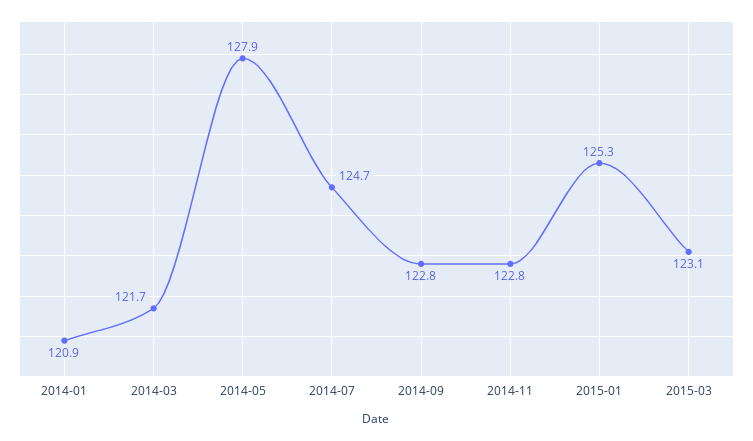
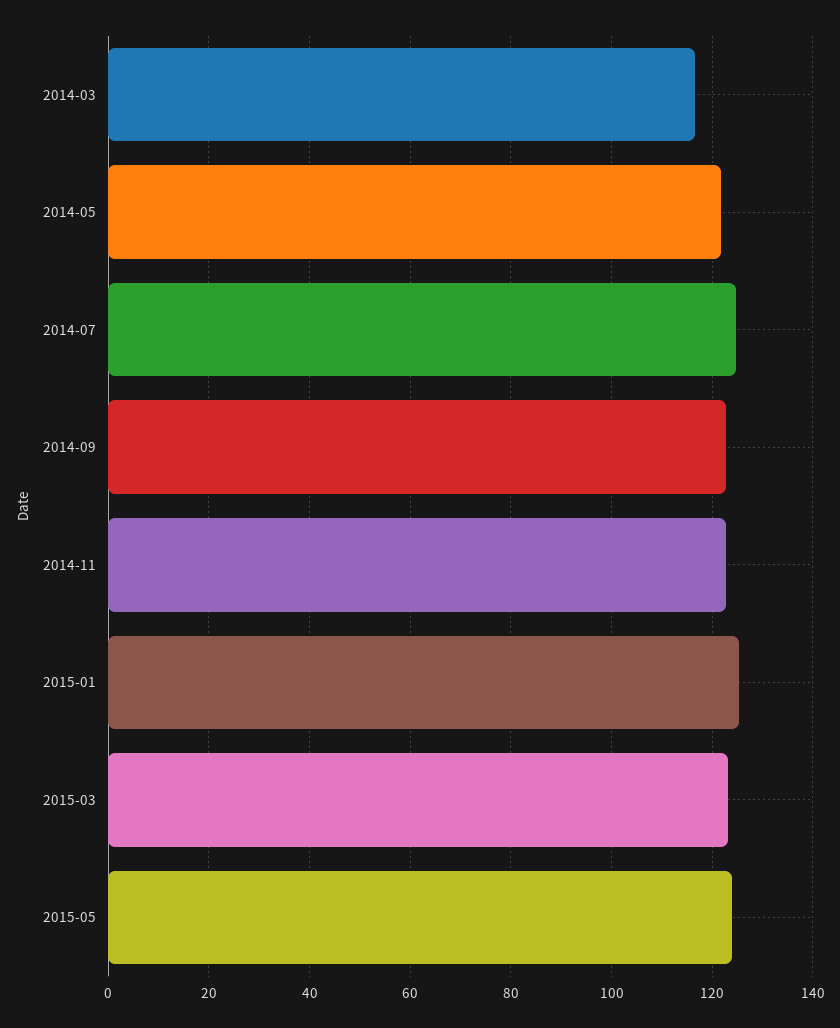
2014-01: 120.9 -> none
2014-03: 121.7 -> 116
2014-05: 127.9 -> 122
2015-05: none -> 124

